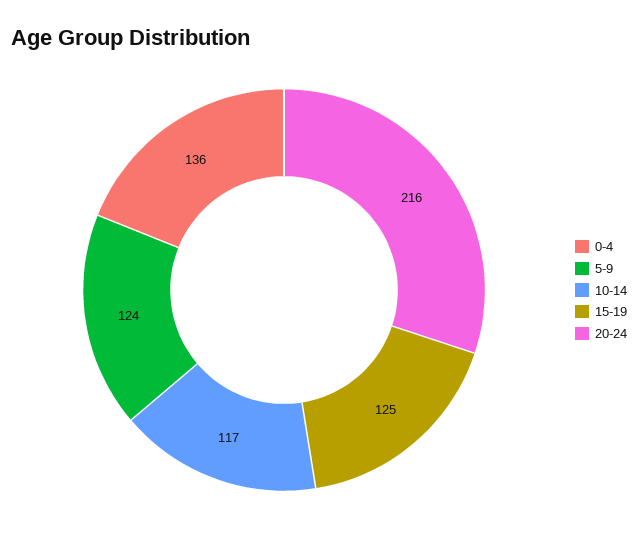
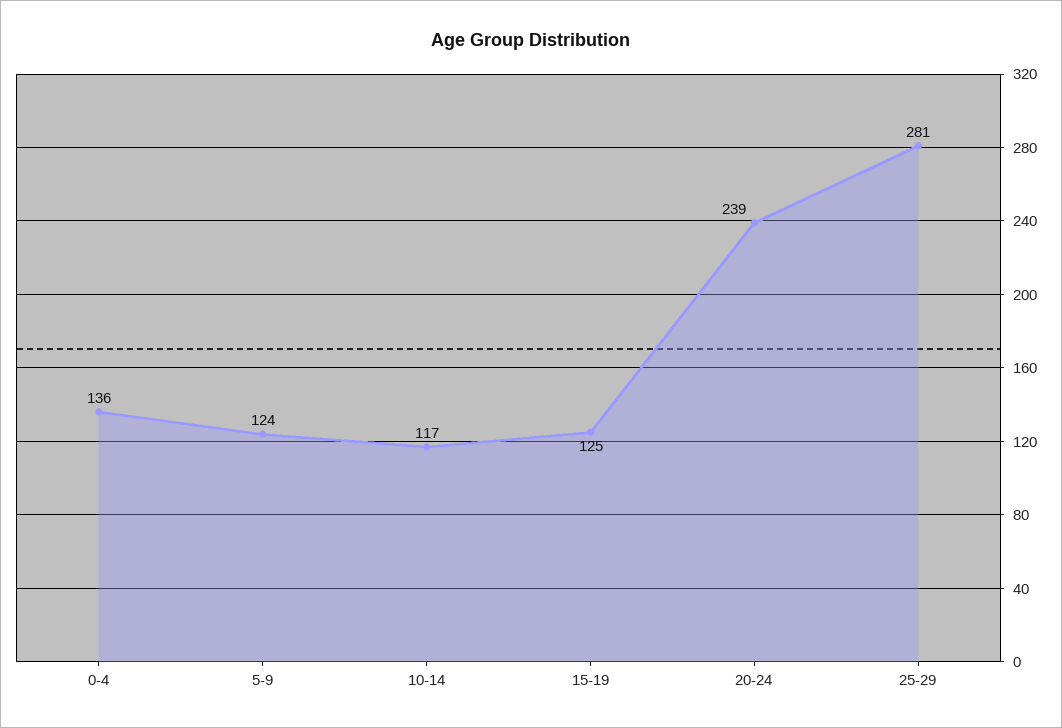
20-24: 216 -> 239
25-29: none -> 281

